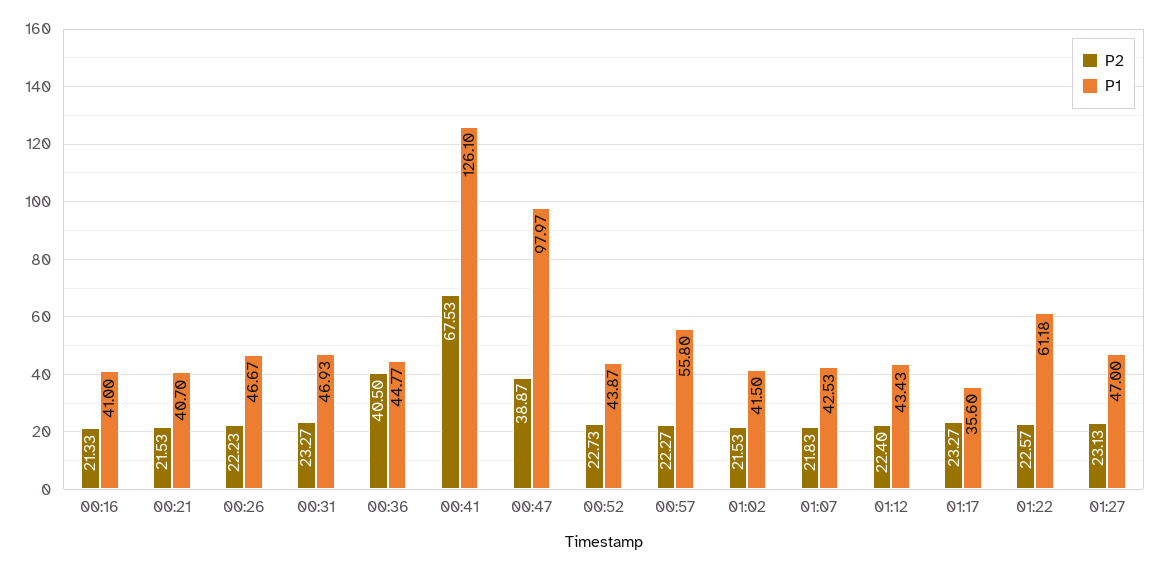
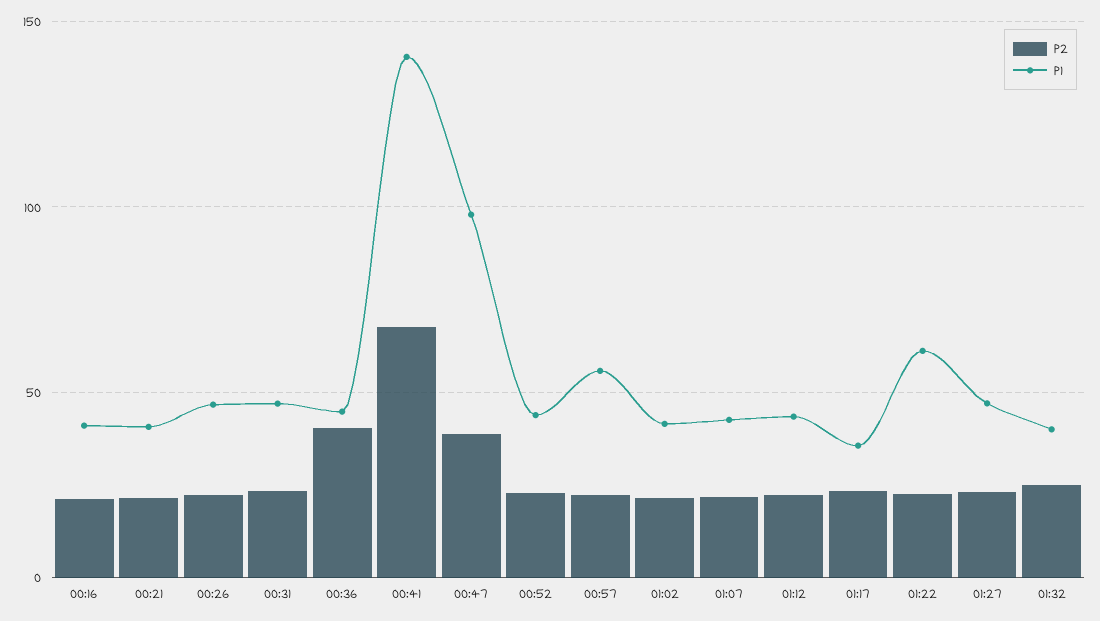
P1, 00:41: 126.1 -> 140
P2, 01:32: none -> 25
P1, 01:32: none -> 40

